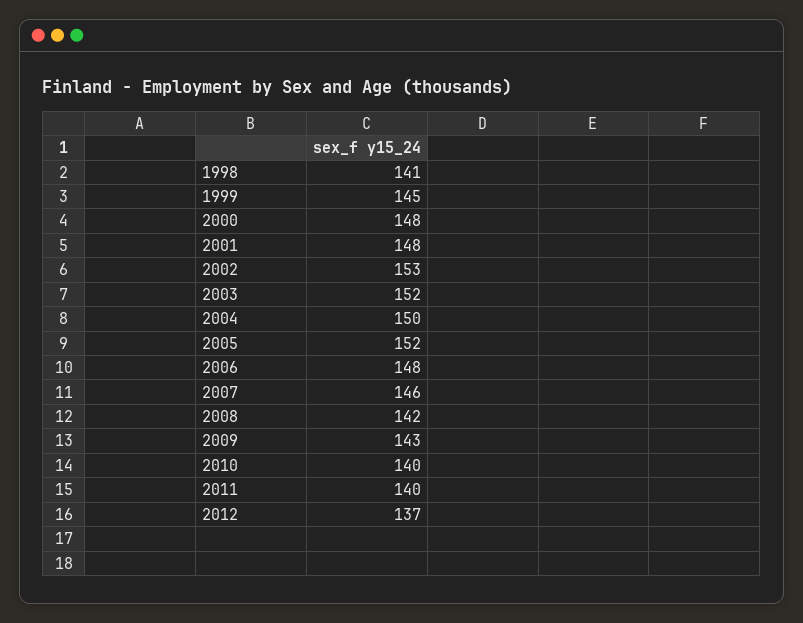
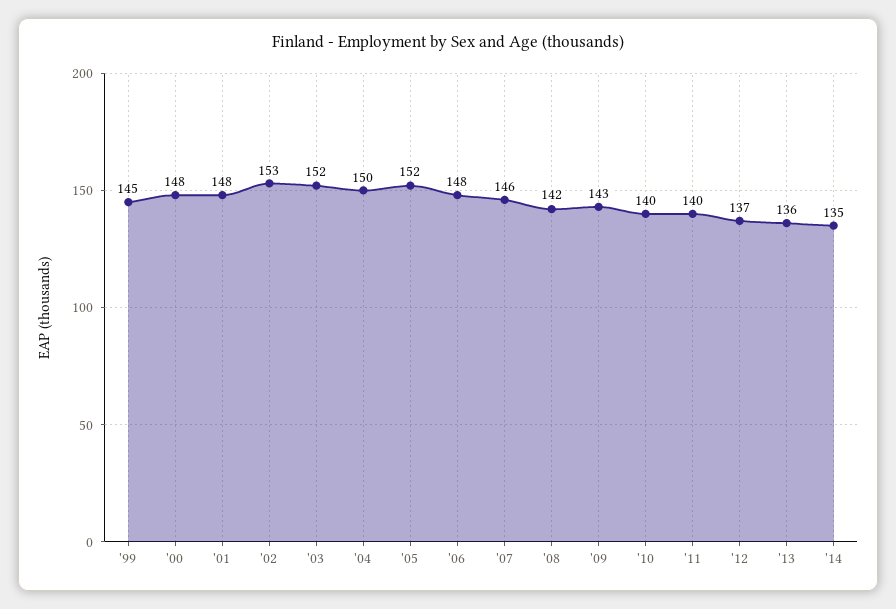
1998: 141 -> none
'13: none -> 136
'14: none -> 135

